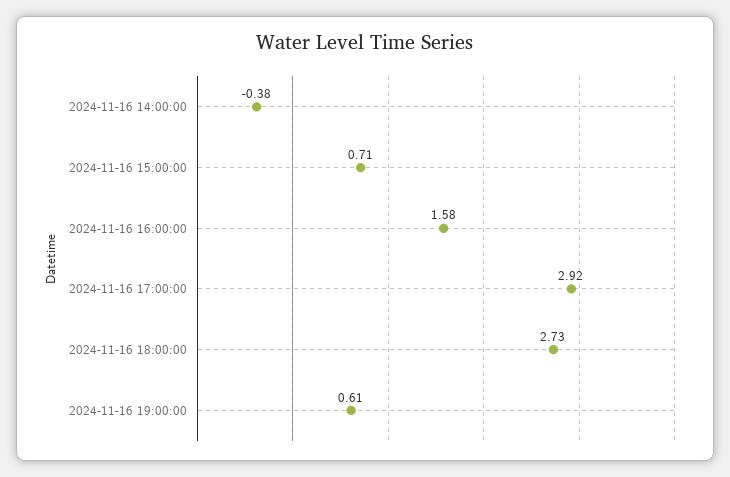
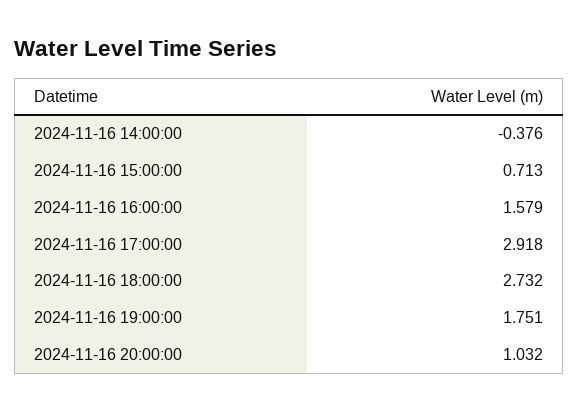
2024-11-16 19:00:00: 0.61 -> 1.751
2024-11-16 20:00:00: none -> 1.032

